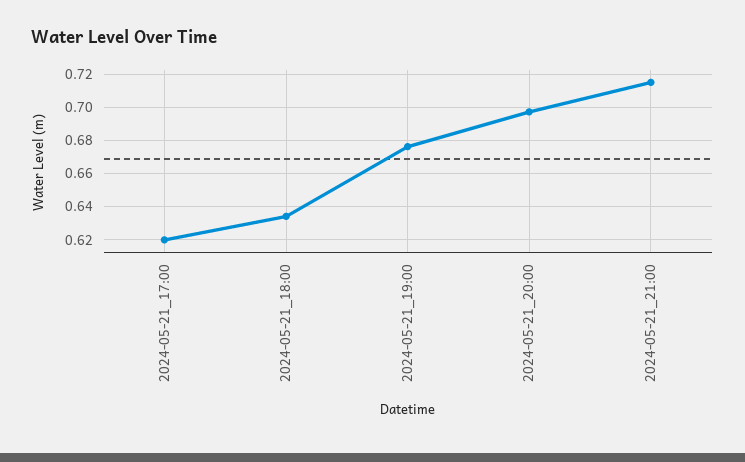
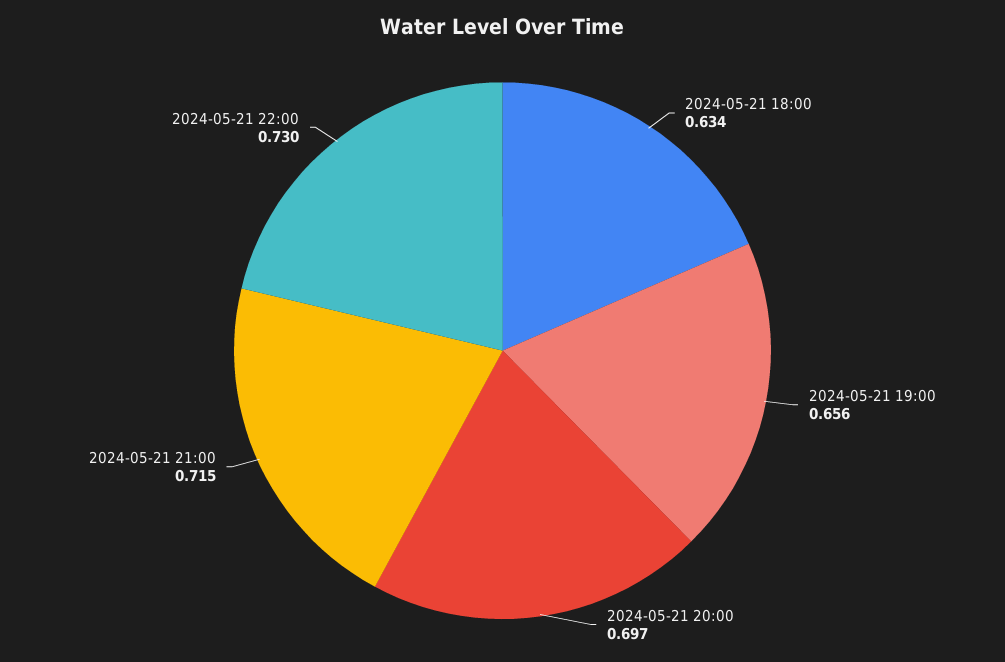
2024-05-21_17:00: 0.62 -> none
2024-05-21_19:00: 0.675 -> 0.656
2024-05-21 22:00: none -> 0.73

